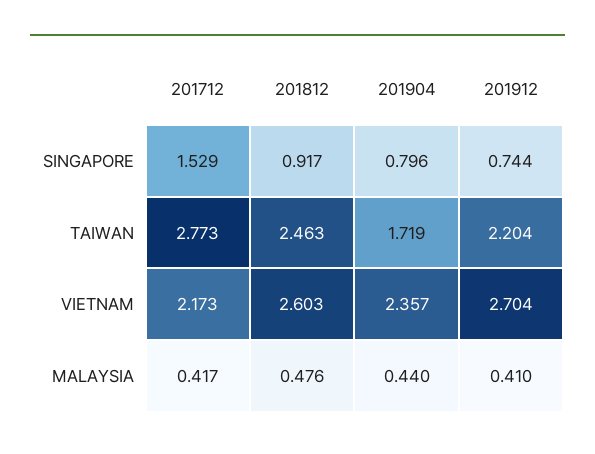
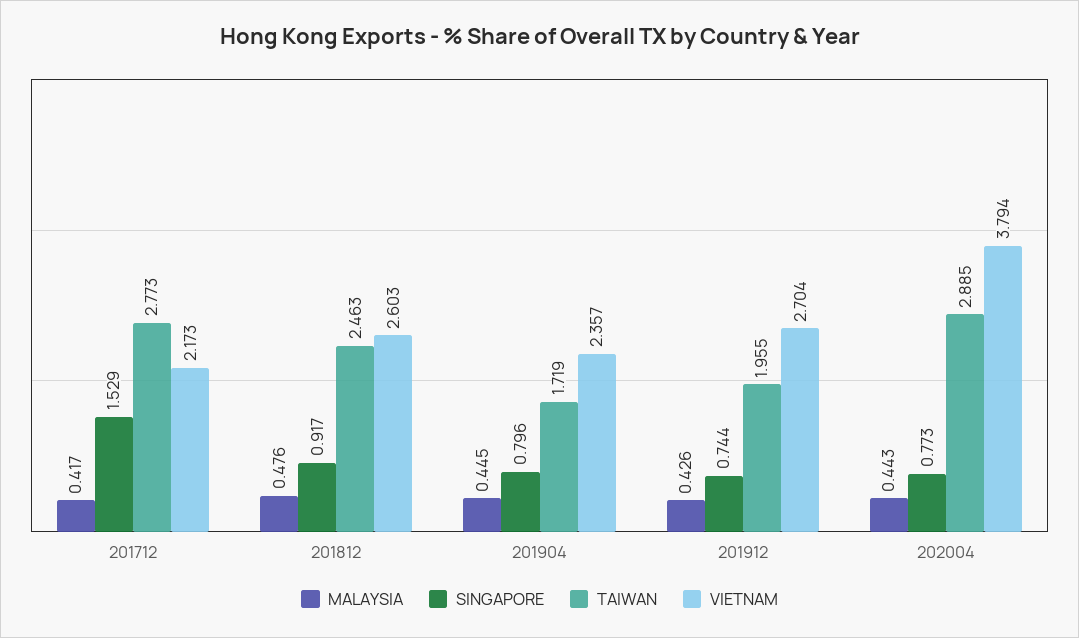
TAIWAN, 201912: 2.204 -> 1.955
MALAYSIA, 201904: 0.44 -> 0.445
MALAYSIA, 201912: 0.41 -> 0.426
MALAYSIA, 202004: none -> 0.443
SINGAPORE, 202004: none -> 0.773
TAIWAN, 202004: none -> 2.885
VIETNAM, 202004: none -> 3.794

